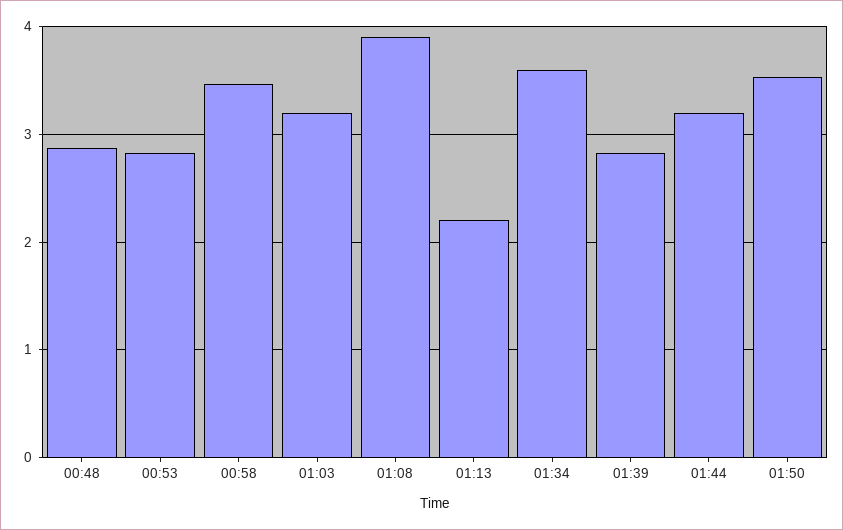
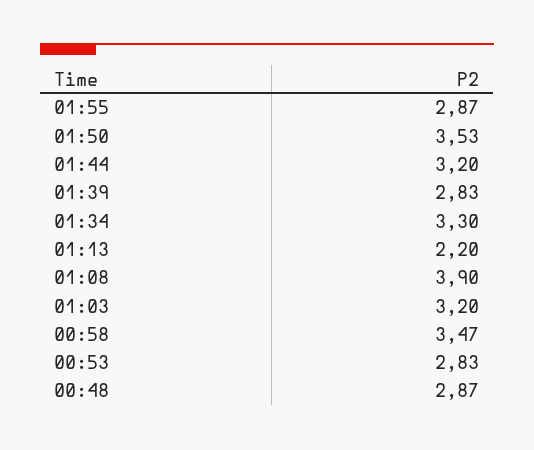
01:34: 3.6 -> 3.3
01:55: none -> 2.87

